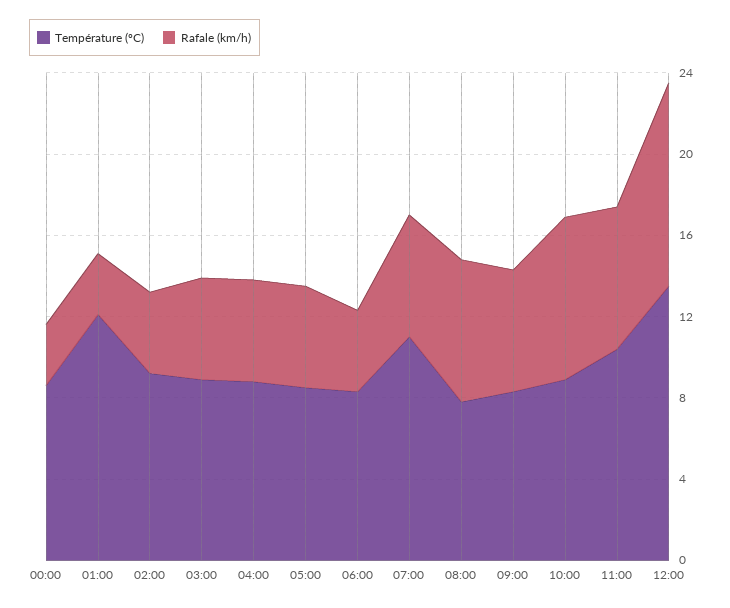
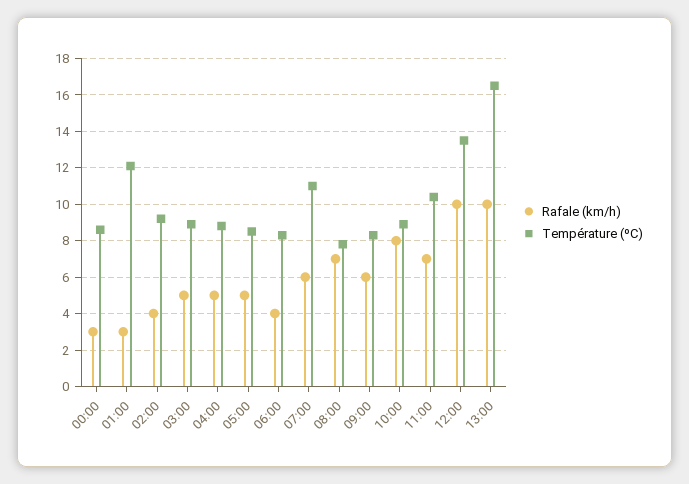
Rafale (km/h), 13:00: none -> 10
Température (ºC), 13:00: none -> 16.5

